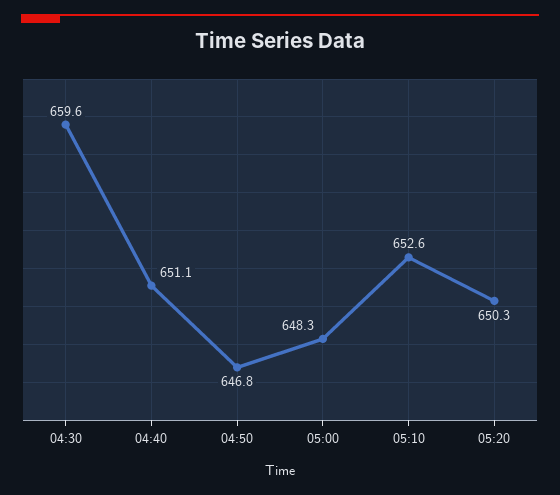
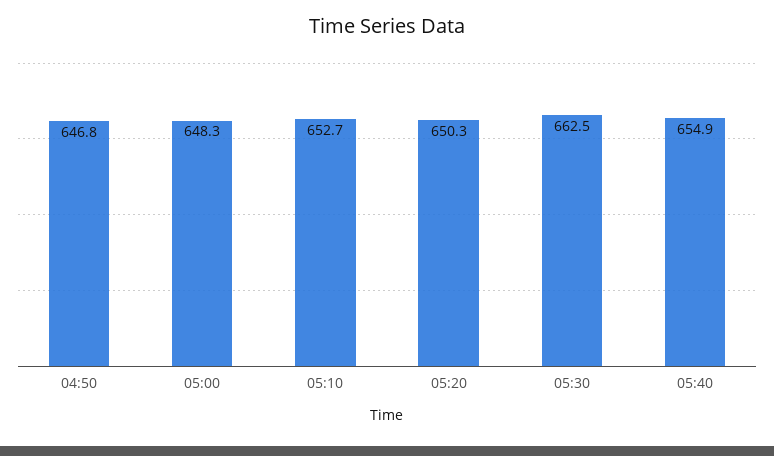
04:30: 659.6 -> none
04:40: 651.1 -> none
05:10: 652.6 -> 652.7
05:30: none -> 662.5
05:40: none -> 654.9

